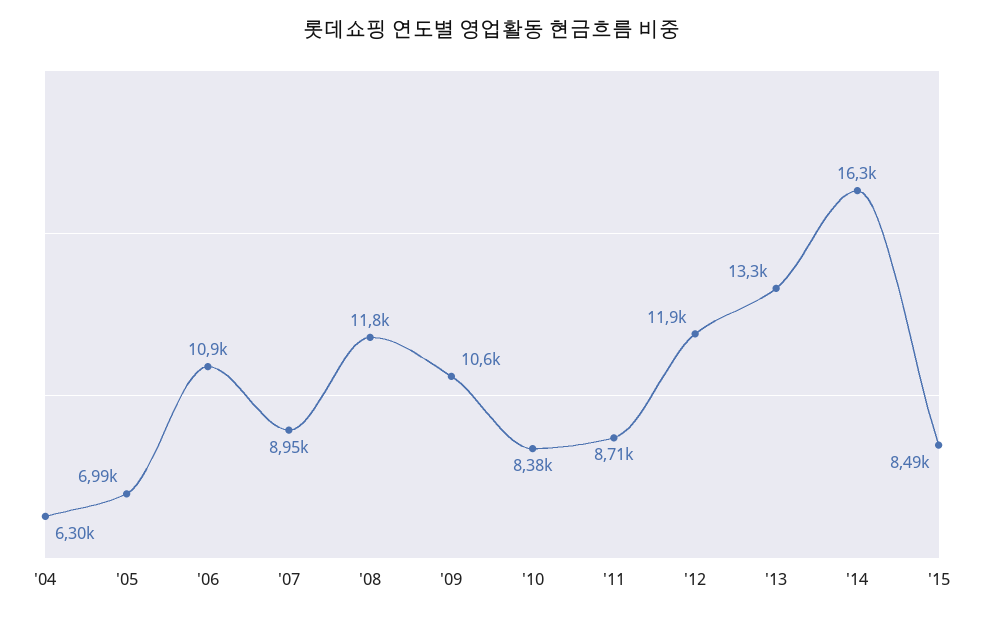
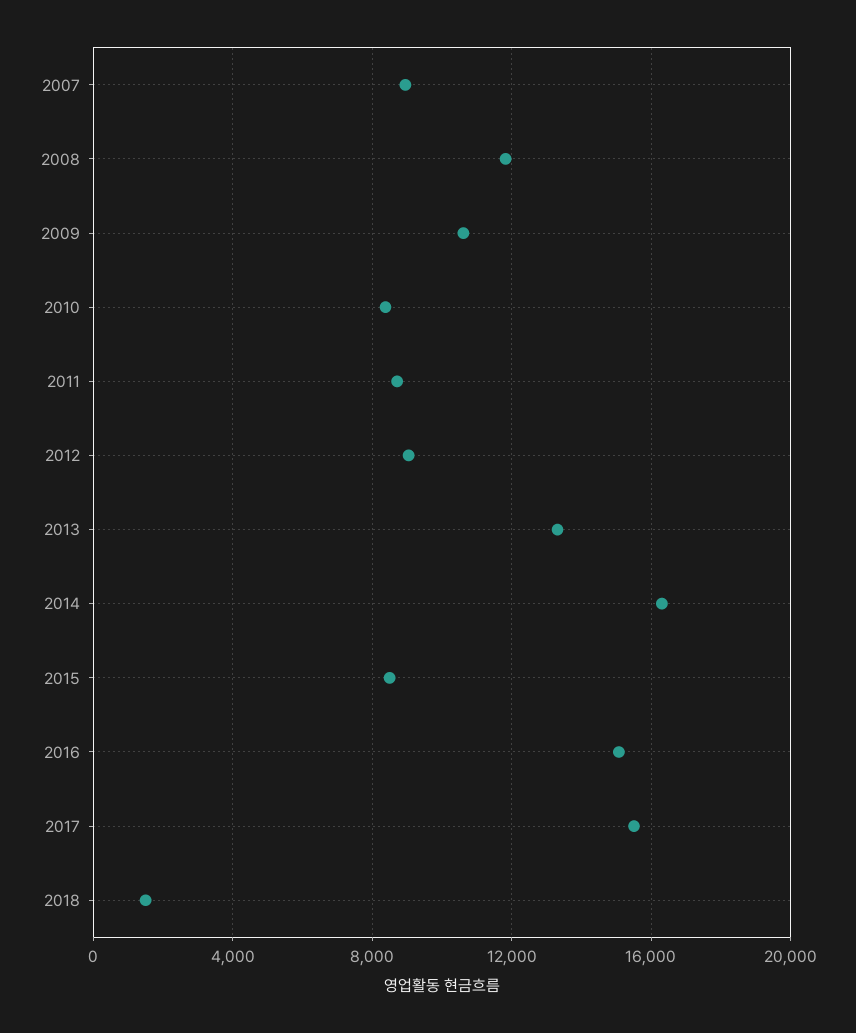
'04: 6300 -> none
'05: 6990 -> none
'06: 10900 -> none
'12: 11900 -> 9000
2016: none -> 15000
2017: none -> 15500
2018: none -> 1500

